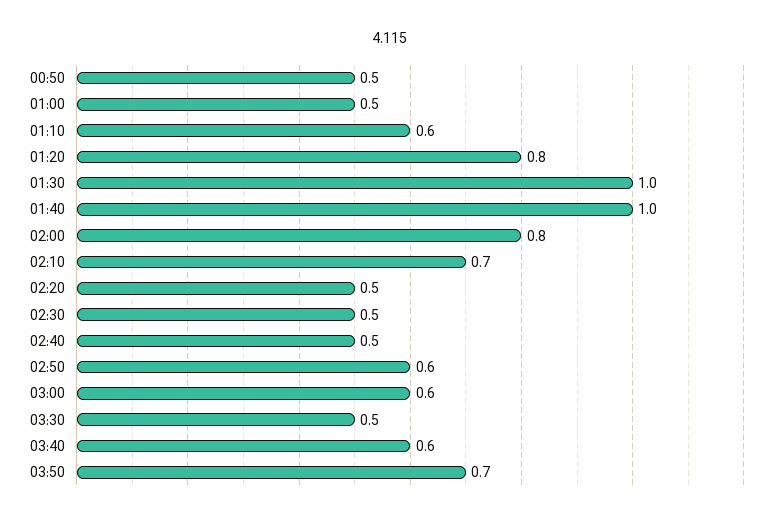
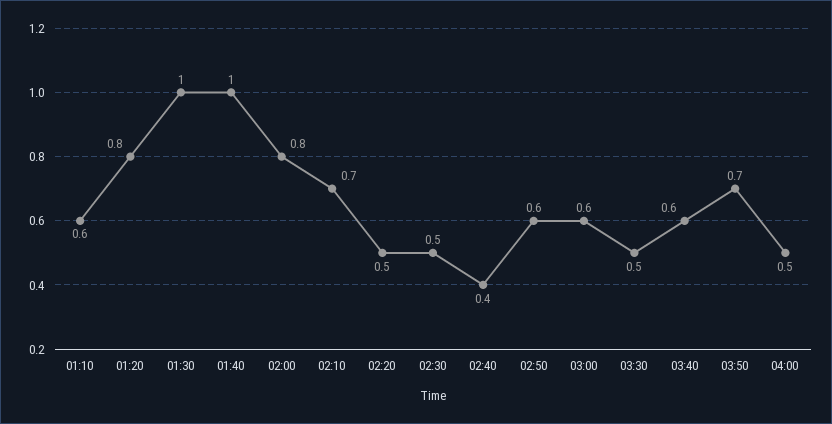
00:50: 0.5 -> none
01:00: 0.5 -> none
02:40: 0.5 -> 0.4
04:00: none -> 0.5

